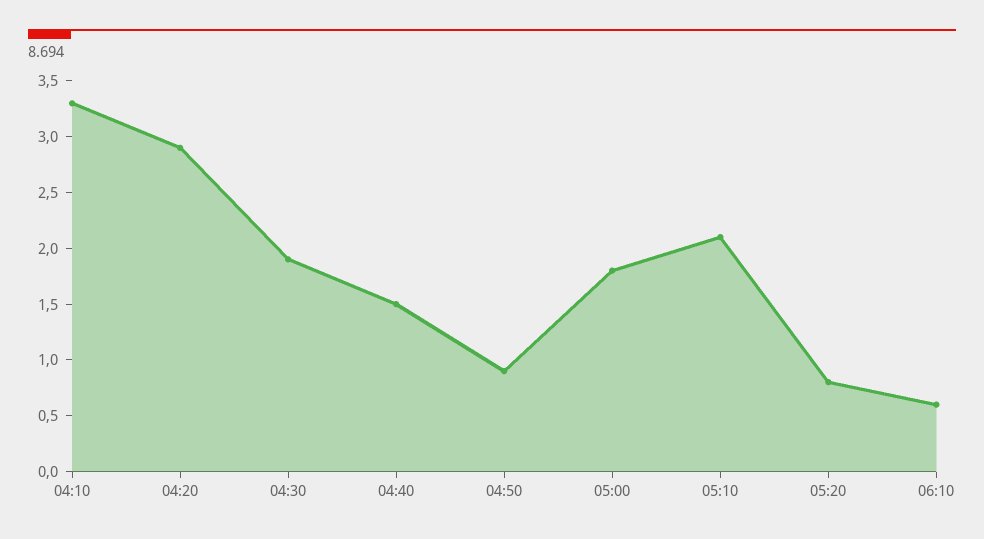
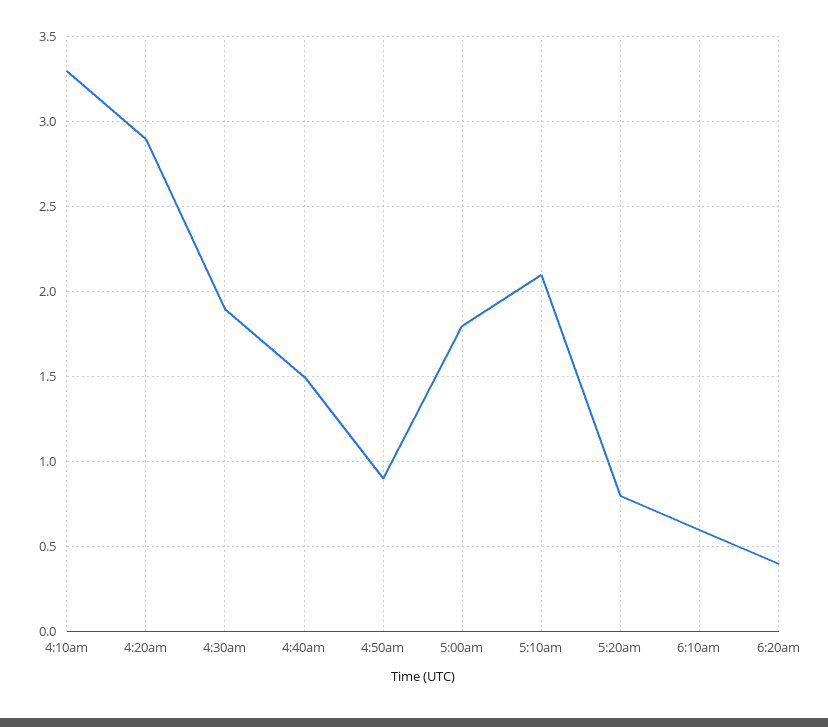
6:20am: none -> 0.4

